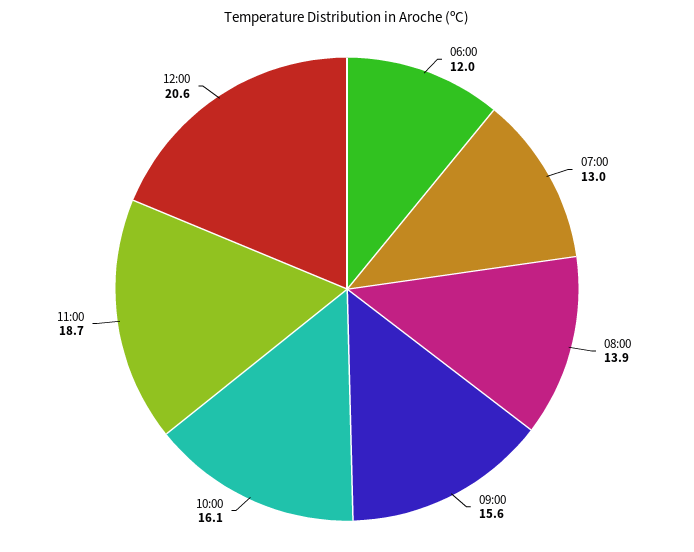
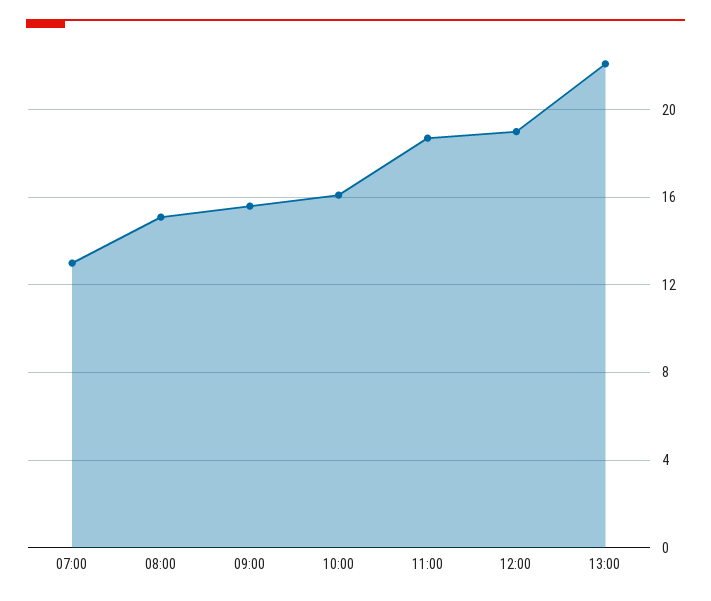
06:00: 12 -> none
08:00: 13.9 -> 15
12:00: 20.6 -> 19
13:00: none -> 22

